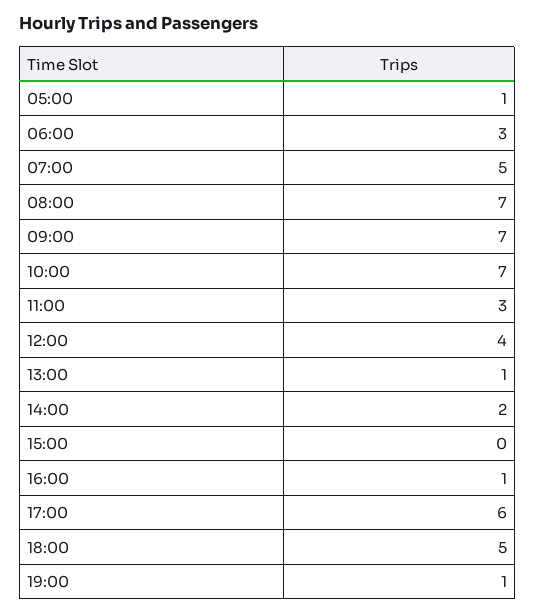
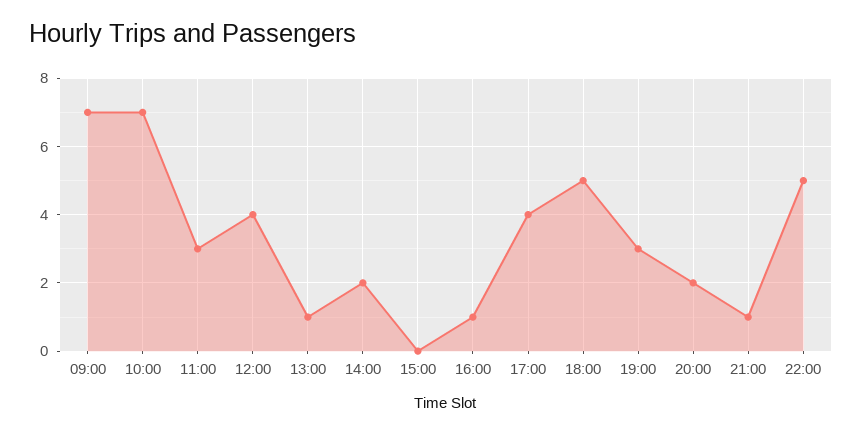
05:00: 1 -> none
06:00: 3 -> none
07:00: 5 -> none
08:00: 7 -> none
17:00: 6 -> 4
19:00: 1 -> 3
20:00: none -> 2
21:00: none -> 1
22:00: none -> 5

